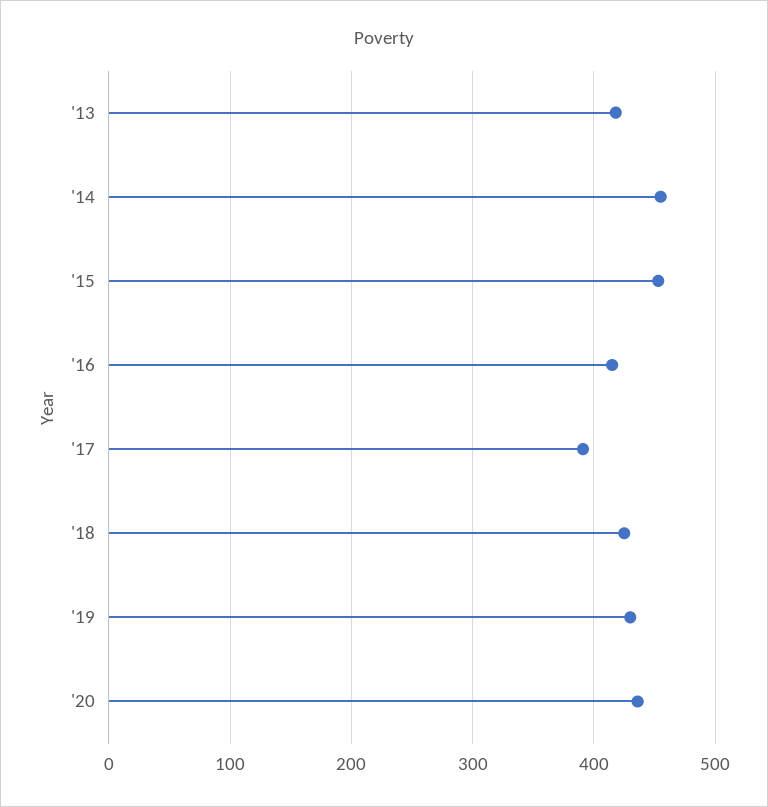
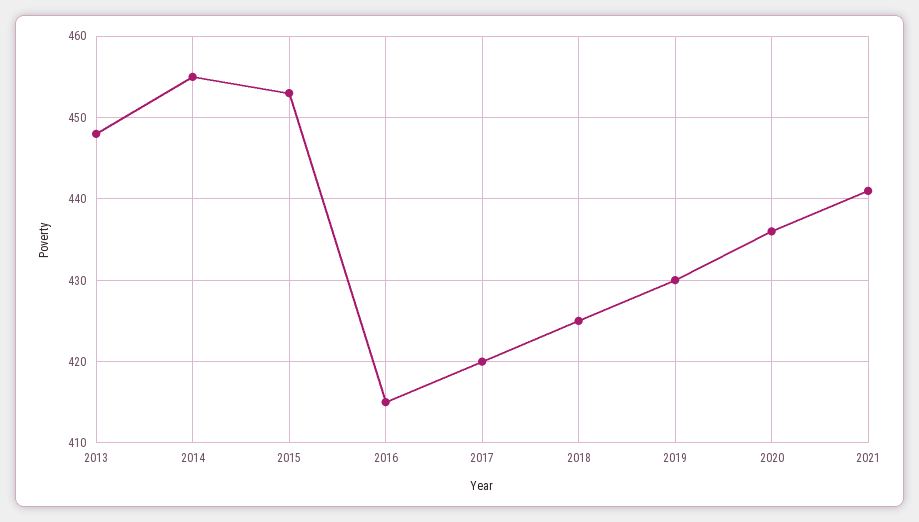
'13: 420 -> 448
'17: 390 -> 420
2021: none -> 441

